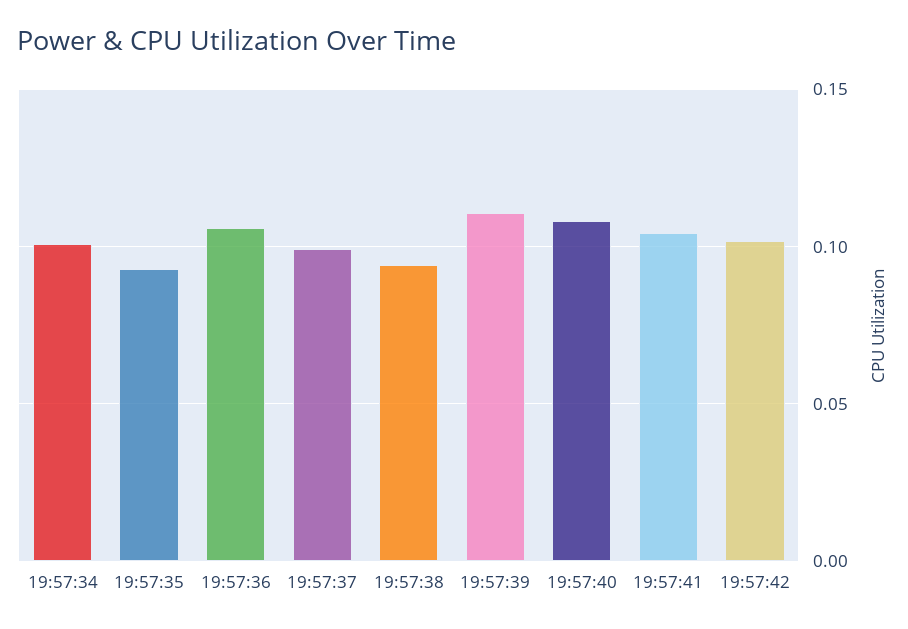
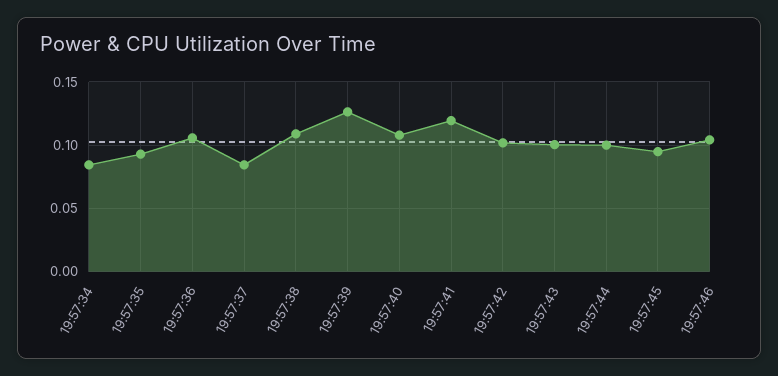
19:57:34: 0.1 -> 0.085
19:57:37: 0.1 -> 0.085
19:57:38: 0.095 -> 0.11
19:57:39: 0.11 -> 0.125
19:57:41: 0.105 -> 0.12
19:57:43: none -> 0.1
19:57:44: none -> 0.1
19:57:45: none -> 0.095
19:57:46: none -> 0.105

